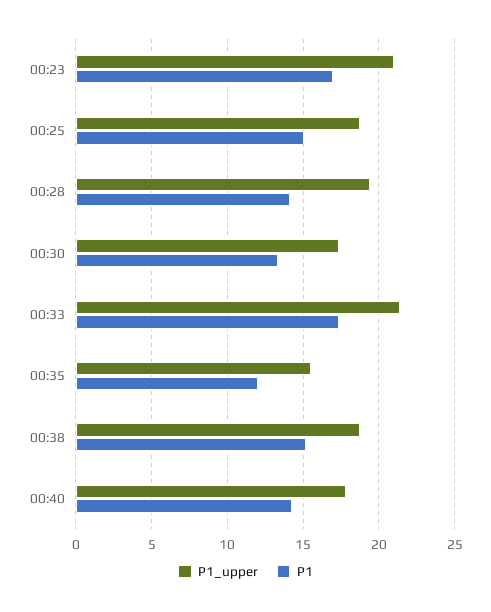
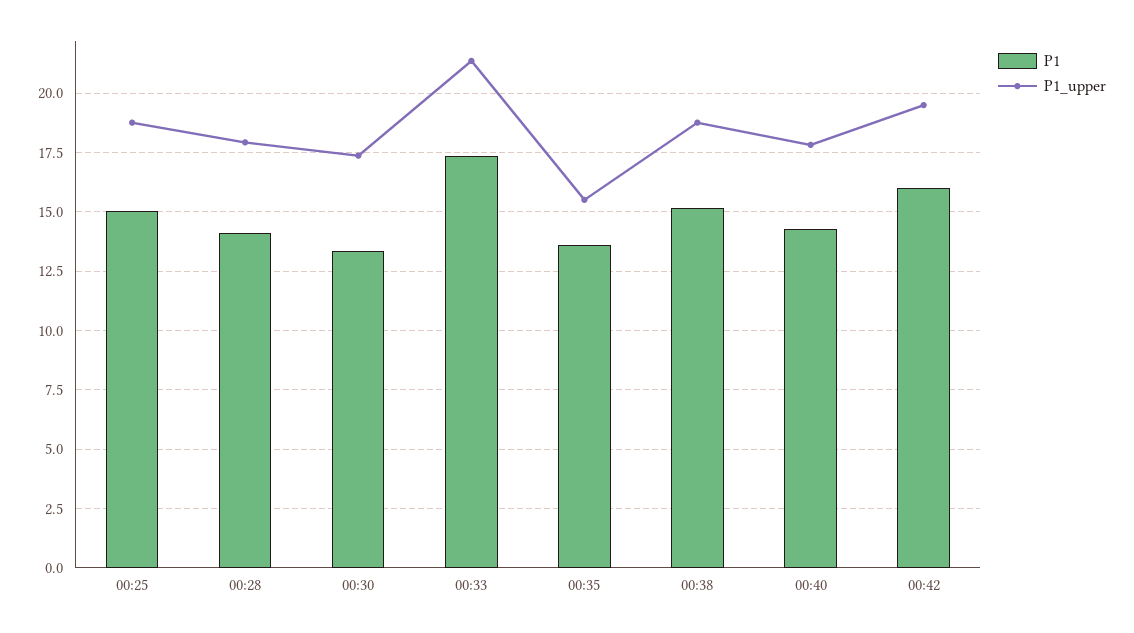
P1_upper, 00:23: 21 -> none
P1, 00:23: 17 -> none
P1_upper, 00:28: 19.5 -> 18
P1, 00:35: 12 -> 13.5
P1, 00:42: none -> 16
P1_upper, 00:42: none -> 19.5

